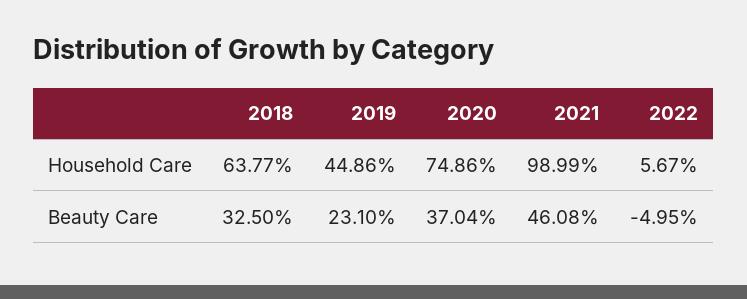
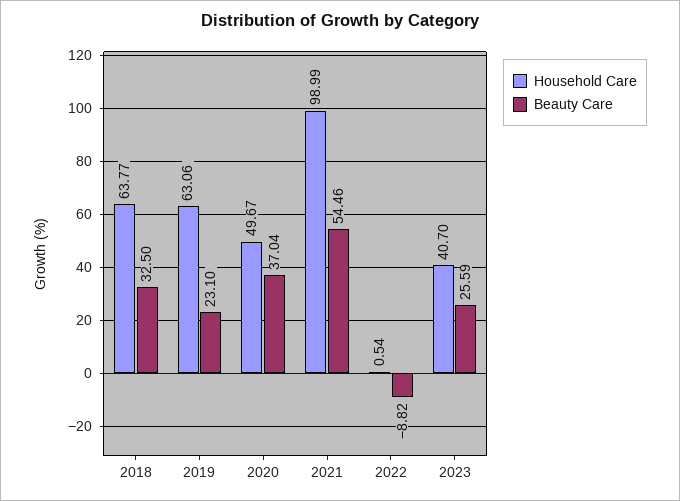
Household Care, 2019: 44.86 -> 63.06
Household Care, 2020: 74.86 -> 49.67
Household Care, 2022: 5.67 -> 0.54
Beauty Care, 2021: 46.08 -> 54.46
Beauty Care, 2022: -4.95 -> -8.82
Household Care, 2023: none -> 40.7
Beauty Care, 2023: none -> 25.59

